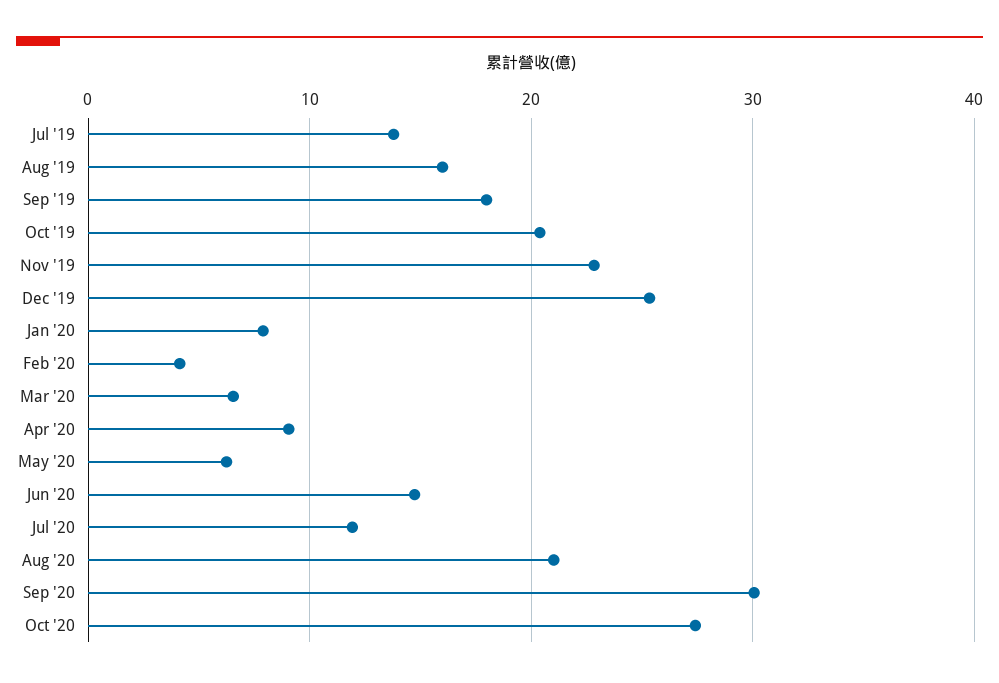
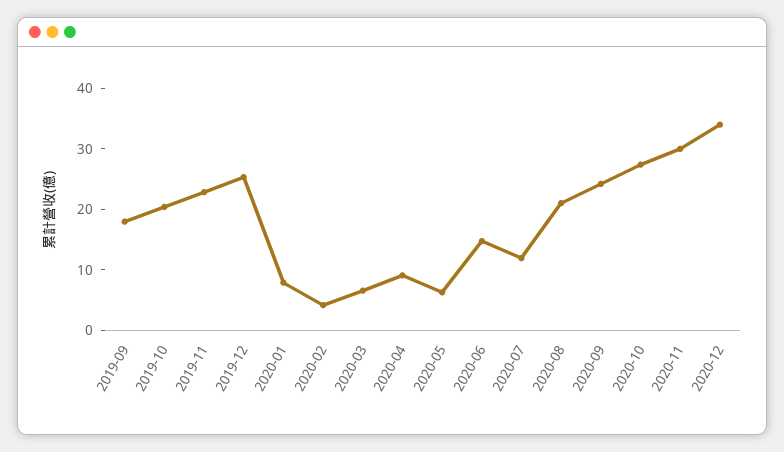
Jul '19: 14 -> none
Aug '19: 16 -> none
Sep '20: 30 -> 24
2020-11: none -> 30
2020-12: none -> 34

